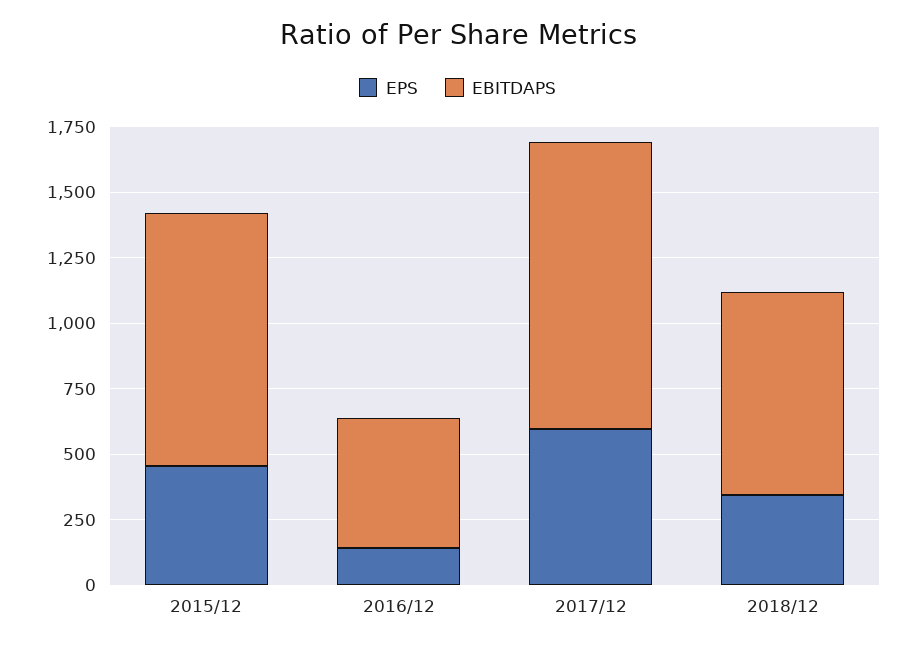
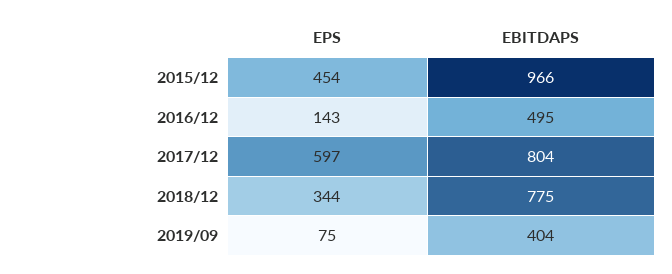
EBITDAPS, 2017/12: 1100 -> 804
EPS, 2019/09: none -> 75
EBITDAPS, 2019/09: none -> 404

